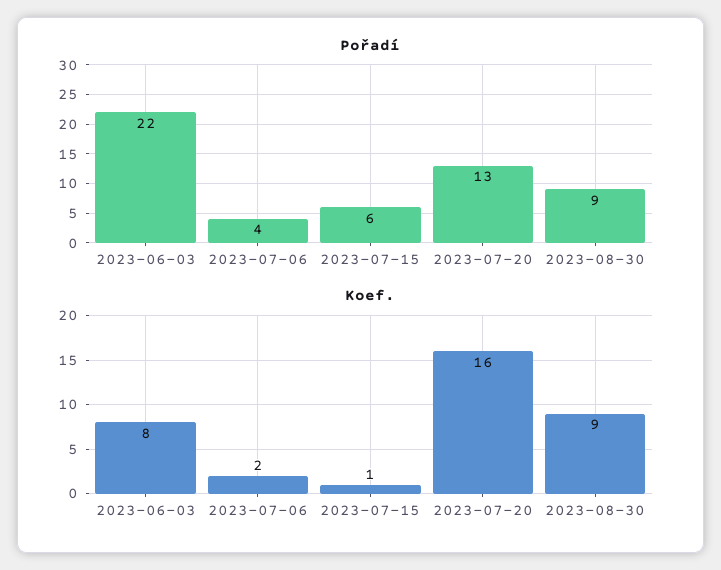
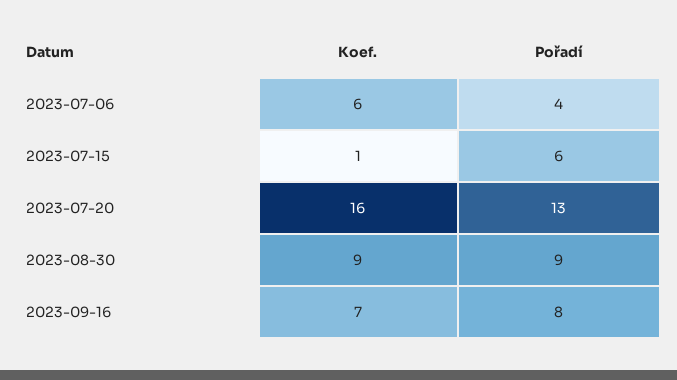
Pořadí, 2023-06-03: 22 -> none
Koef., 2023-06-03: 8 -> none
Koef., 2023-07-06: 2 -> 6
Koef., 2023-09-16: none -> 7
Pořadí, 2023-09-16: none -> 8

